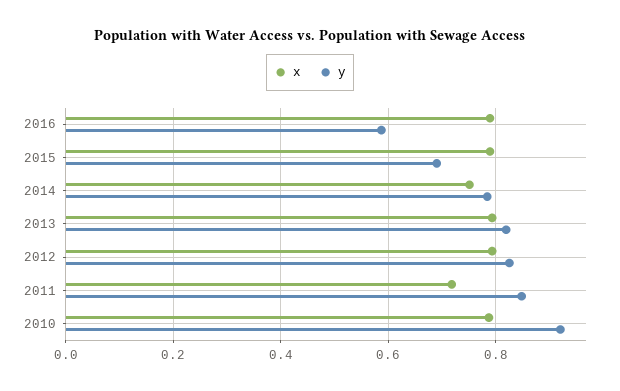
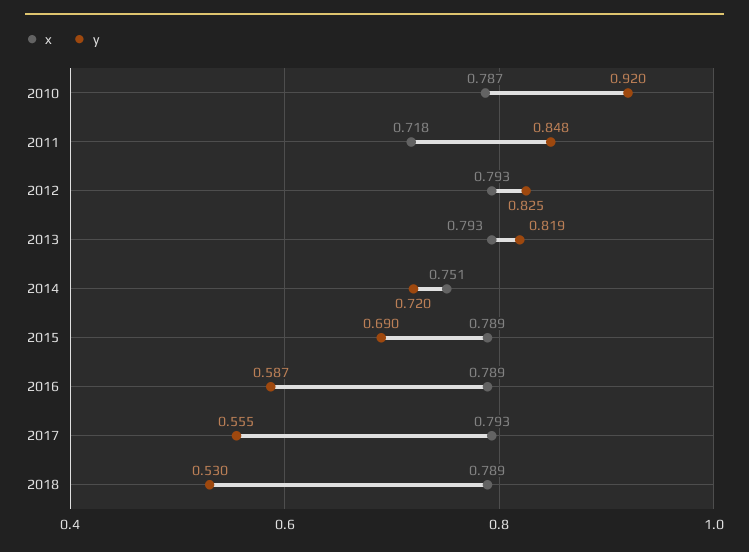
y, 2014: 0.78 -> 0.72
x, 2017: none -> 0.793
y, 2017: none -> 0.555
x, 2018: none -> 0.789
y, 2018: none -> 0.53

